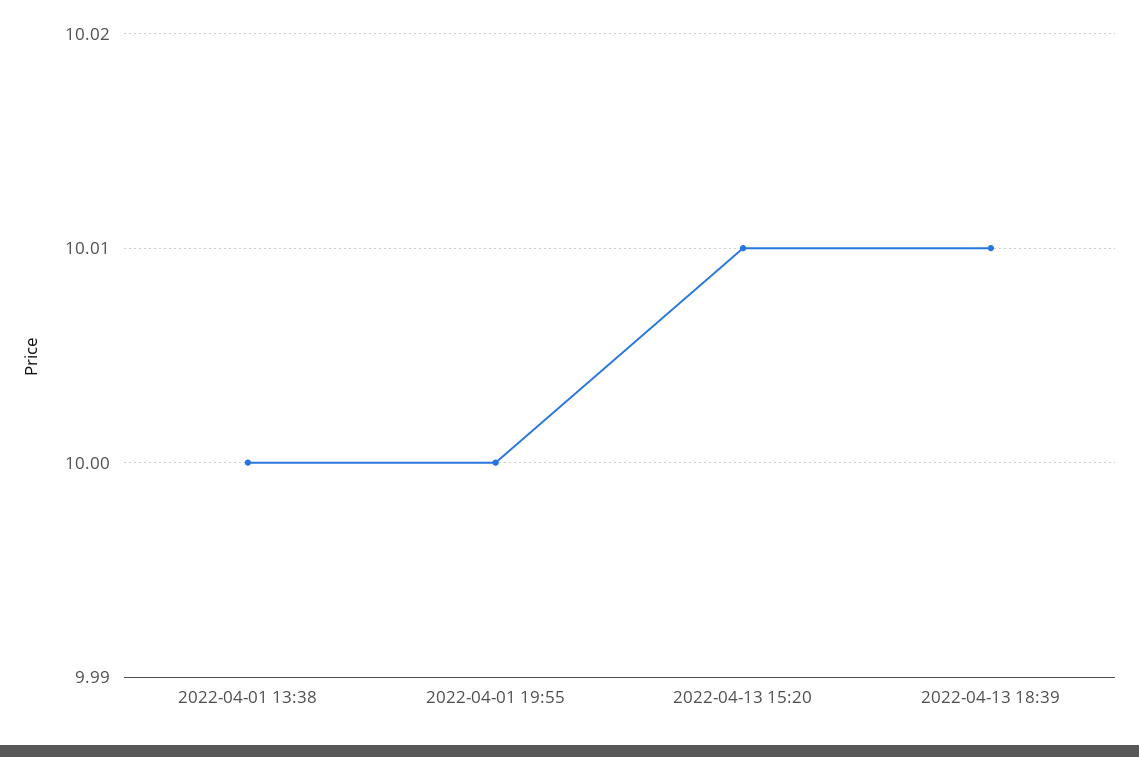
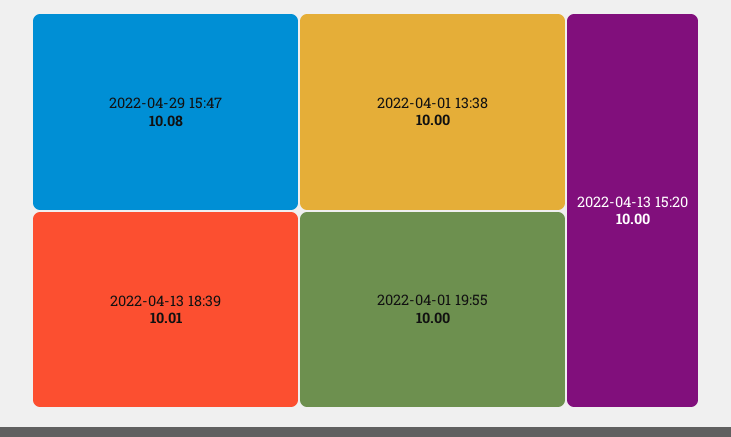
2022-04-13 15:20: 10.01 -> 10
2022-04-29 15:47: none -> 10.08

